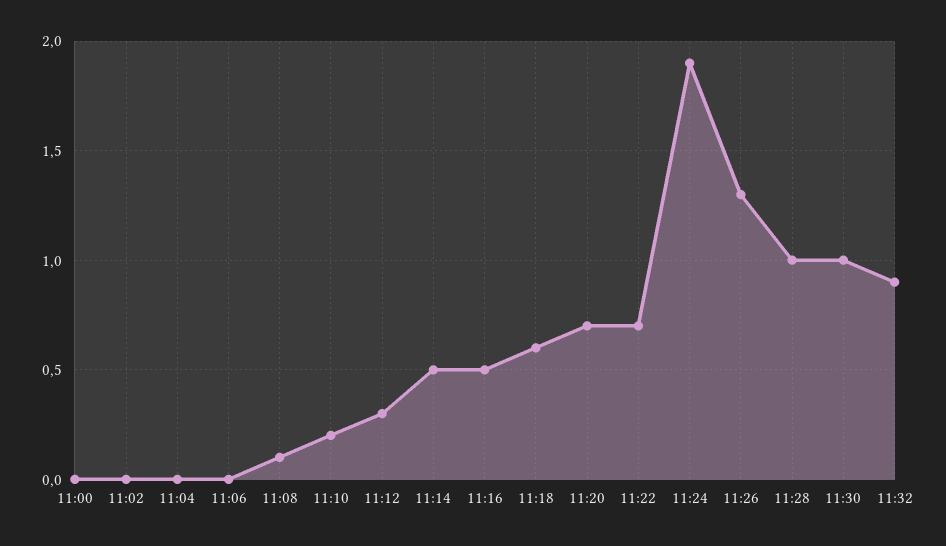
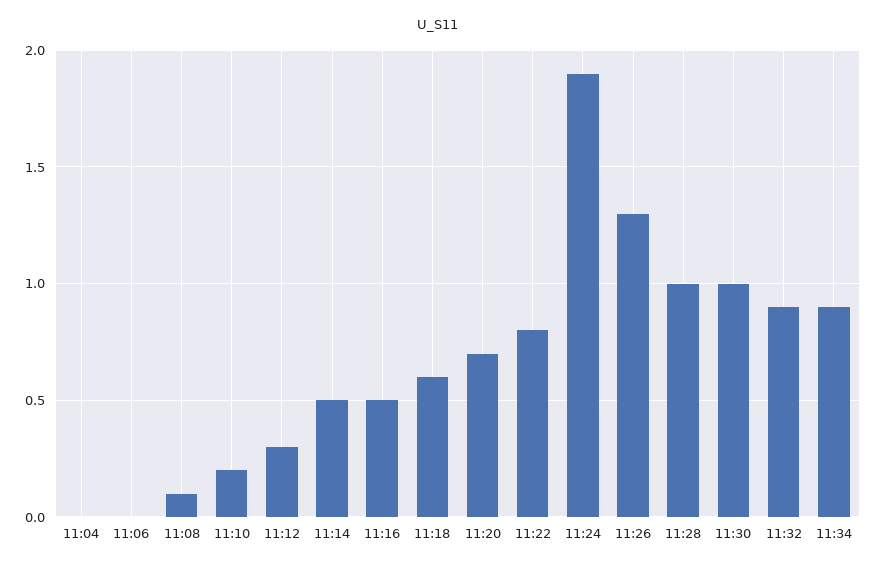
11:00: 0 -> none
11:02: 0 -> none
11:22: 0.7 -> 0.8
11:34: none -> 0.9

